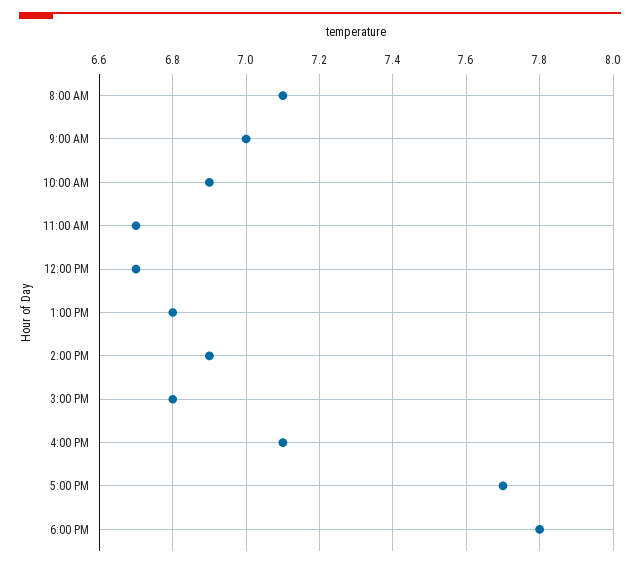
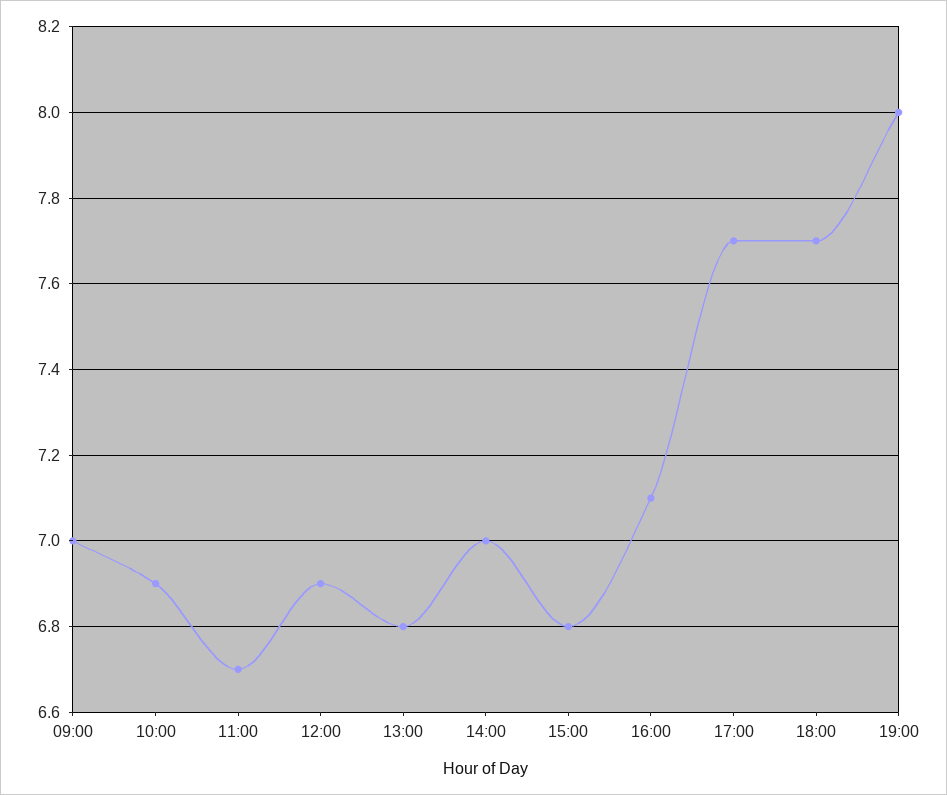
8:00 AM: 7.1 -> none
12:00 PM: 6.7 -> 6.9
2:00 PM: 6.9 -> 7
6:00 PM: 7.8 -> 7.7
19:00: none -> 8

